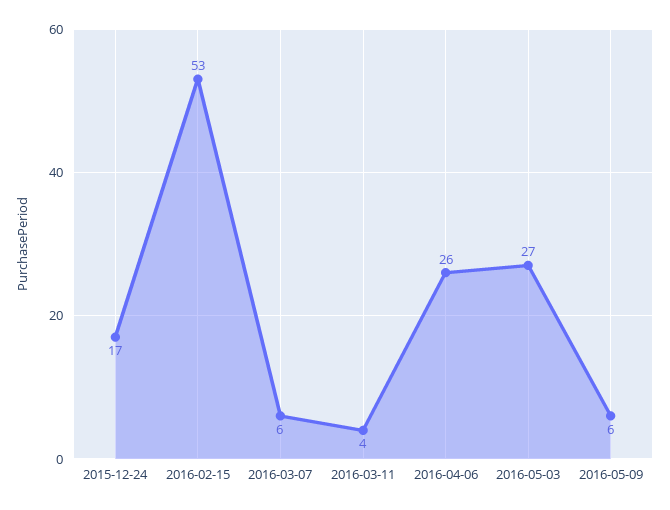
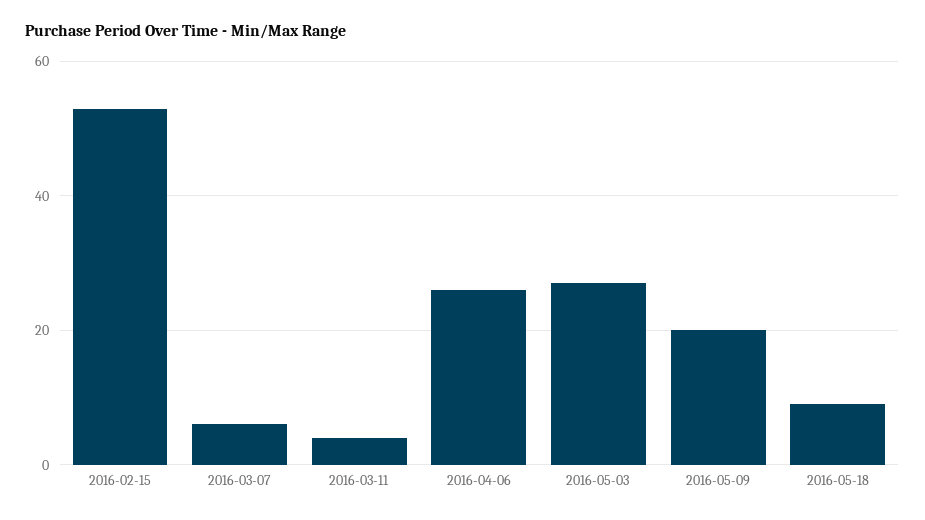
2015-12-24: 17 -> none
2016-05-09: 6 -> 20
2016-05-18: none -> 10

